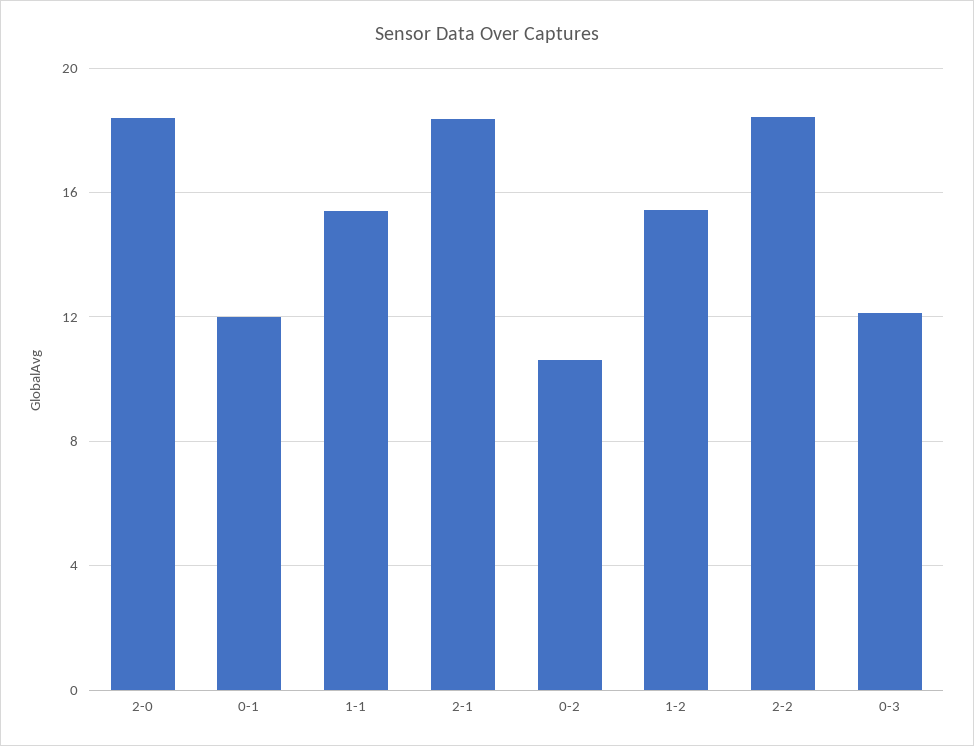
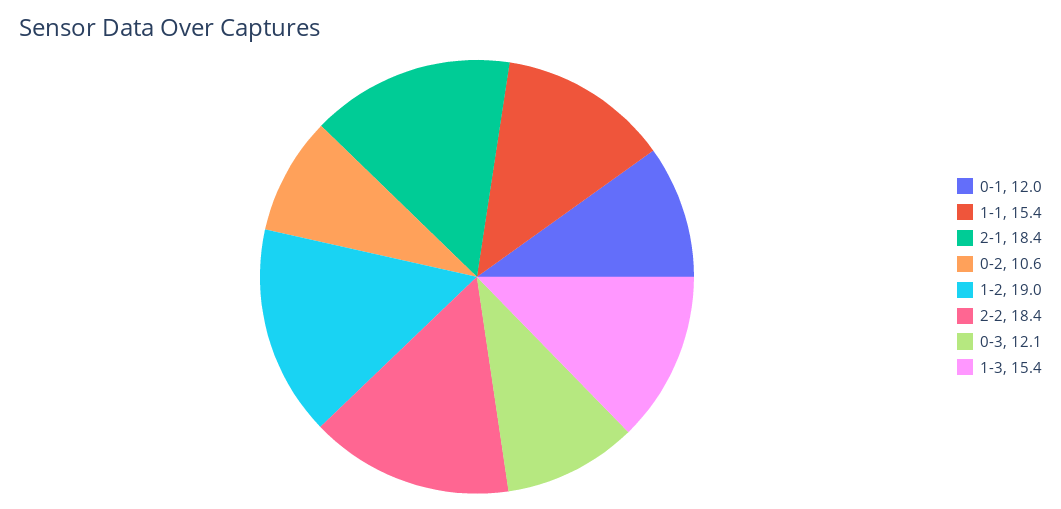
2-0: 18.5 -> none
1-2: 15.5 -> 19
1-3: none -> 15.4

